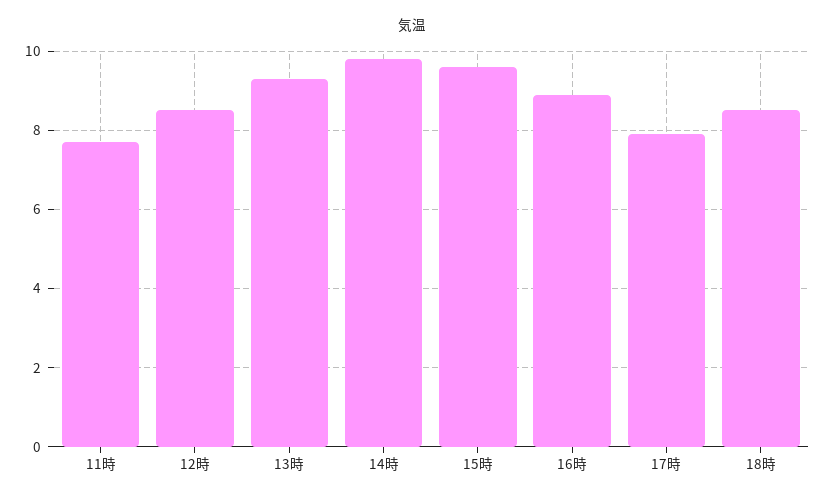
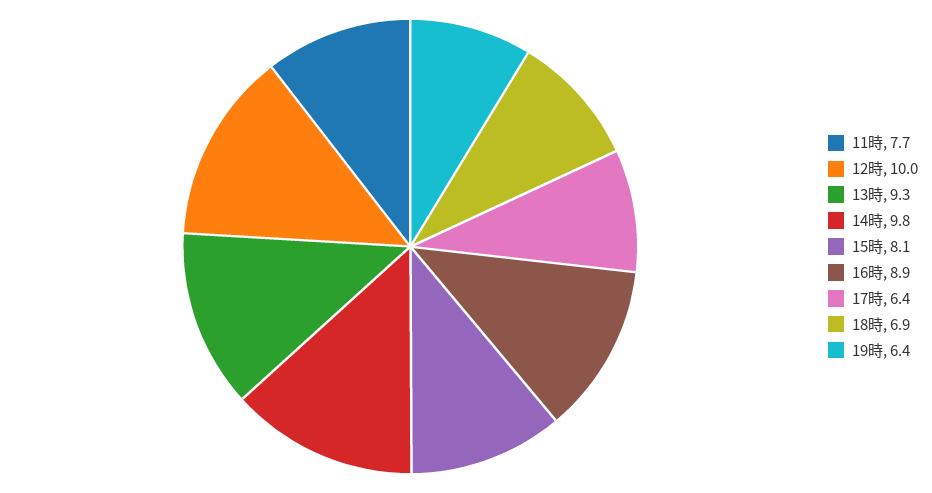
12時: 8.5 -> 10
15時: 9.5 -> 8.1
17時: 8 -> 6.4
18時: 8.5 -> 6.9
19時: none -> 6.4

